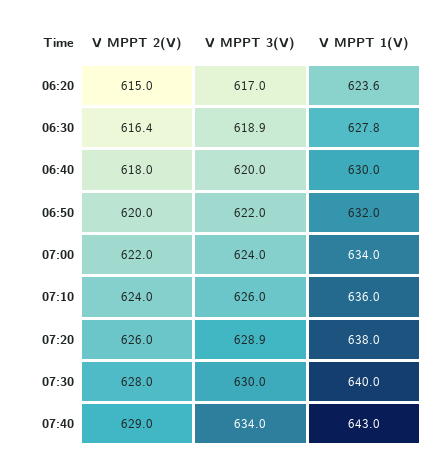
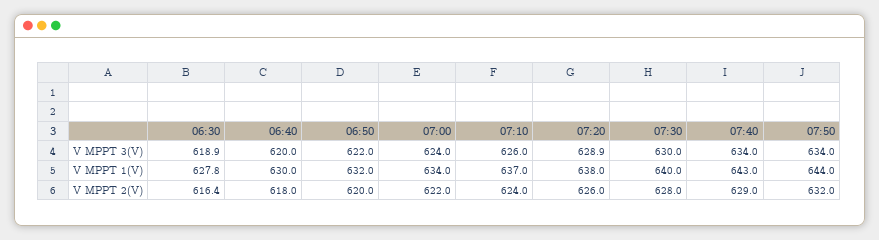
V MPPT 2(V), 06:20: 615 -> none
V MPPT 3(V), 06:20: 617 -> none
V MPPT 1(V), 06:20: 623.6 -> none
V MPPT 1(V), 07:10: 636 -> 637
V MPPT 3(V), 07:50: none -> 634
V MPPT 1(V), 07:50: none -> 644
V MPPT 2(V), 07:50: none -> 632

